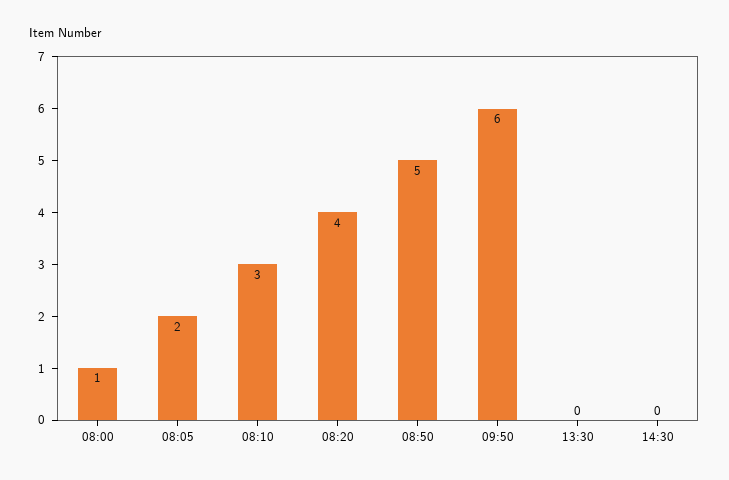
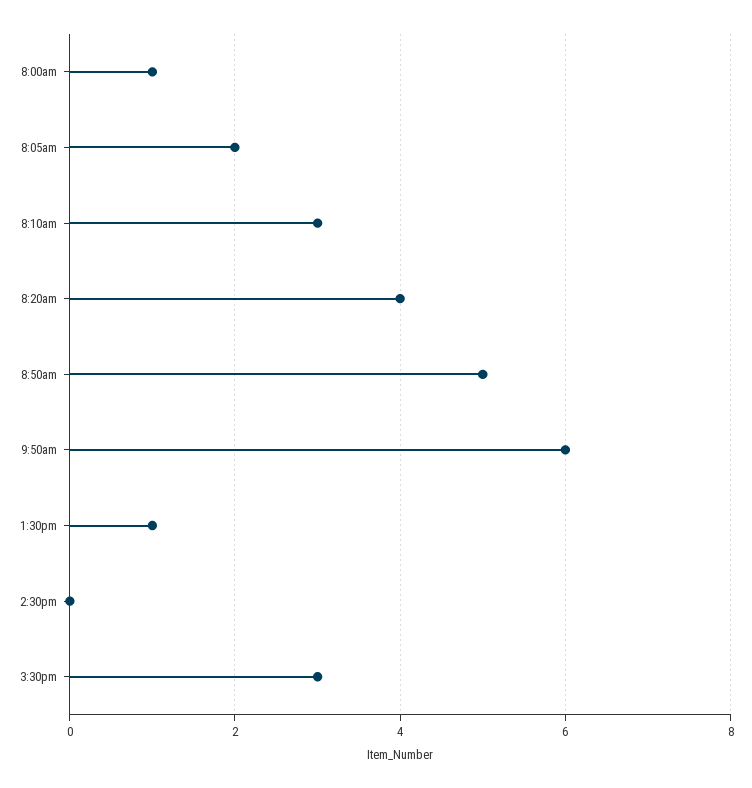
13:30: 0 -> 1
3:30pm: none -> 3

